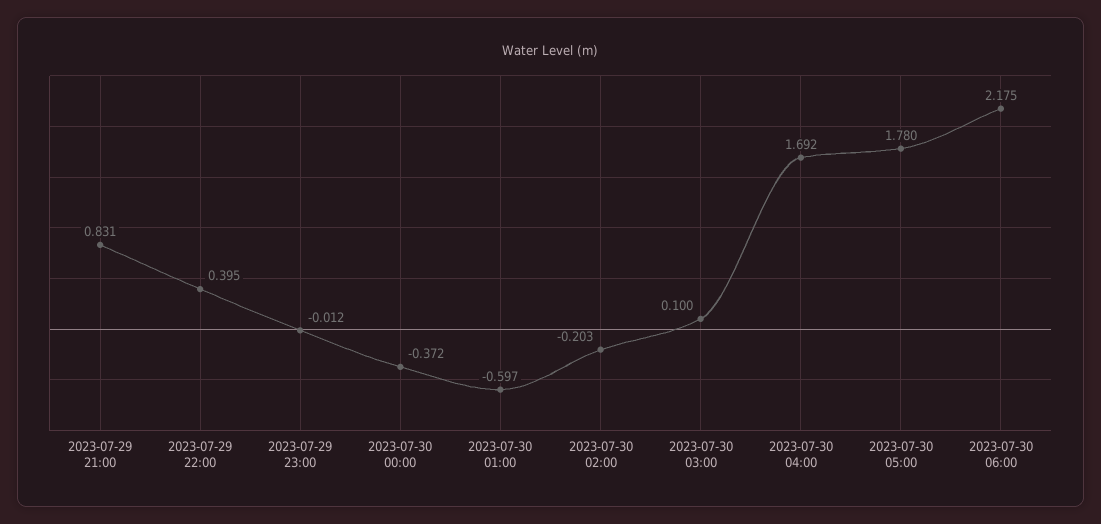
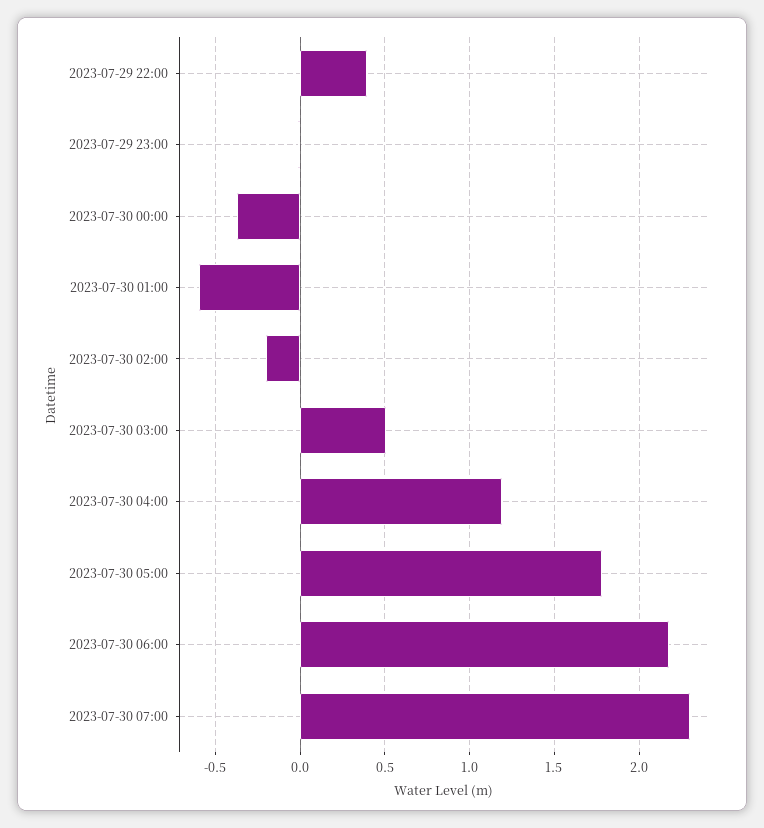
2023-07-29 21:00: 0.831 -> none
2023-07-30 03:00: 0.1 -> 0.5
2023-07-30 04:00: 1.692 -> 1.2
2023-07-30 07:00: none -> 2.3

